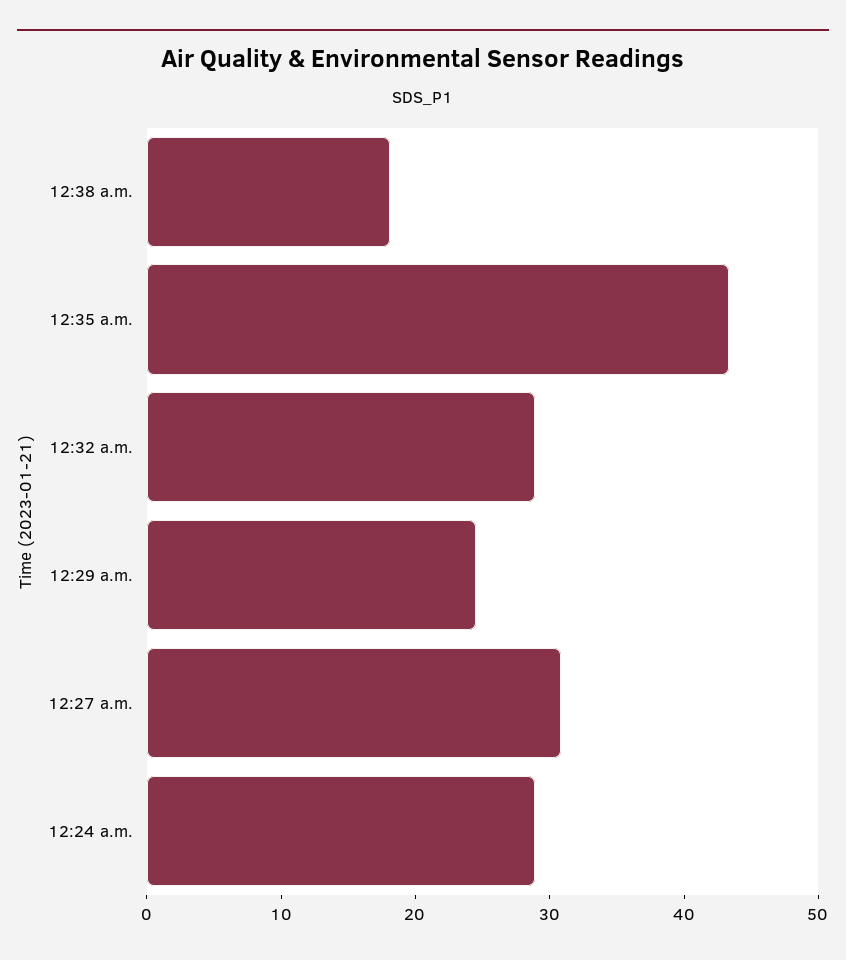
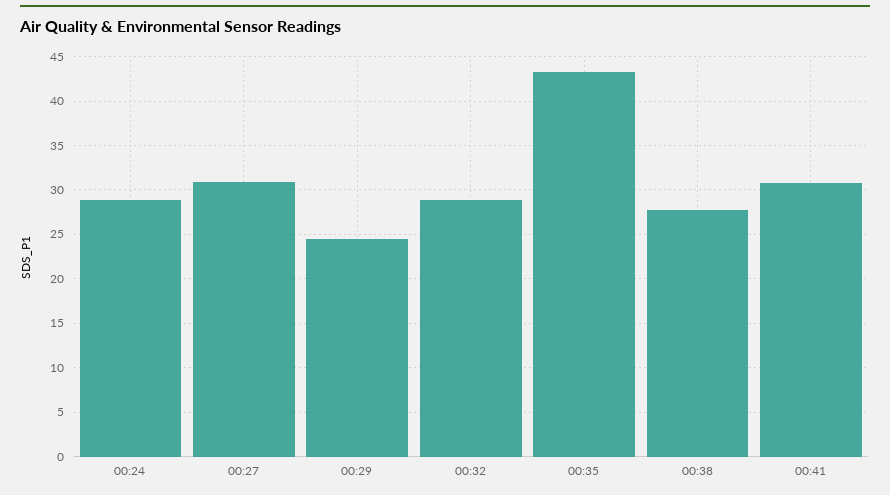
12:38 a.m.: 18 -> 28
00:41: none -> 31

